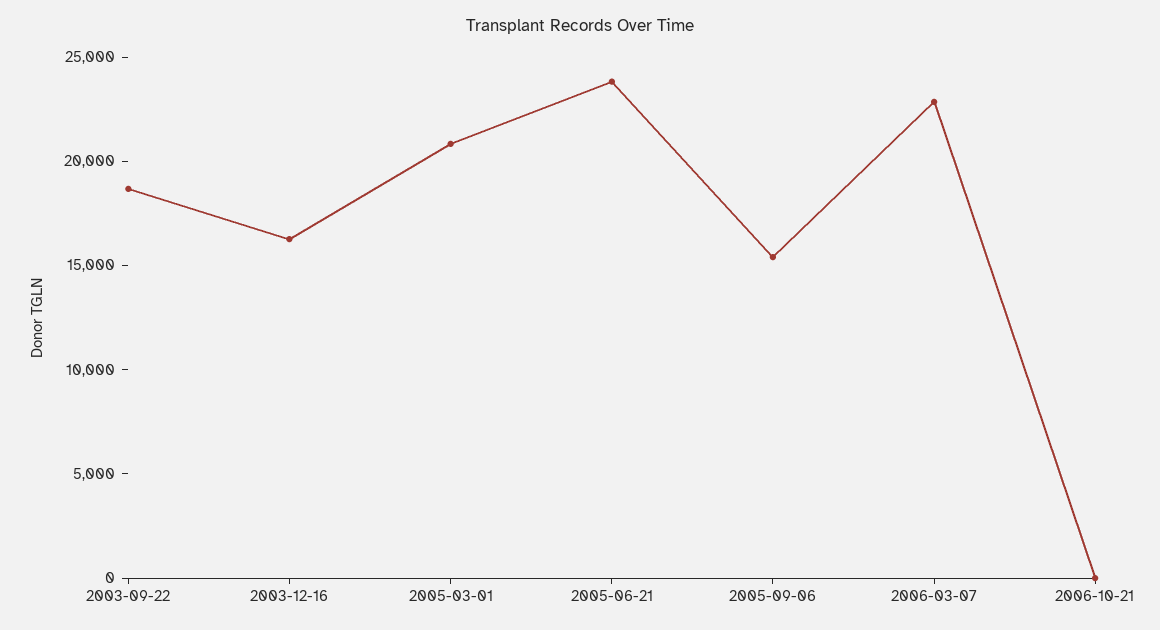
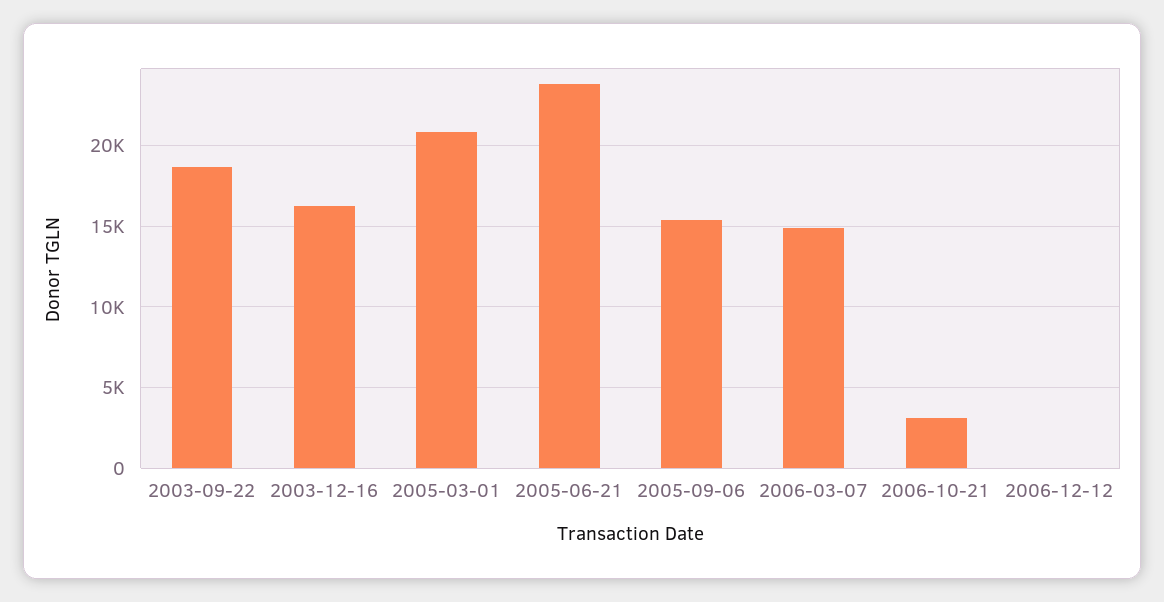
2006-03-07: 23000 -> 15000
2006-10-21: 0 -> 3000
2006-12-12: none -> 0

